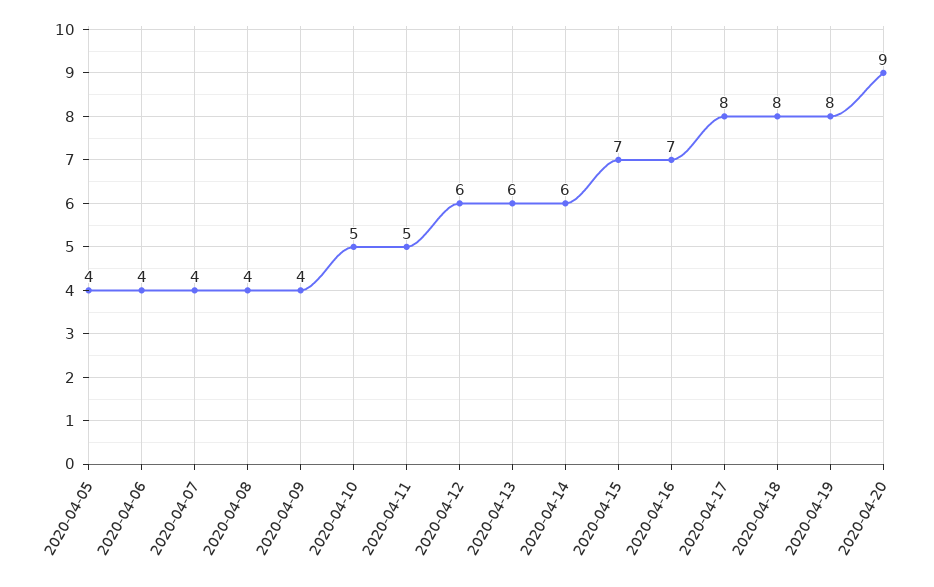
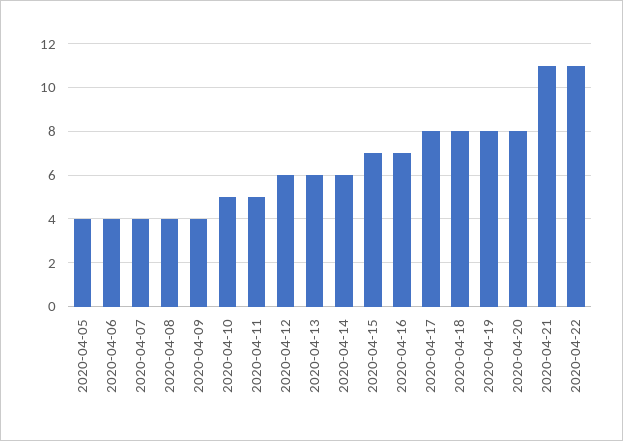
2020-04-20: 9 -> 8
2020-04-21: none -> 11
2020-04-22: none -> 11

